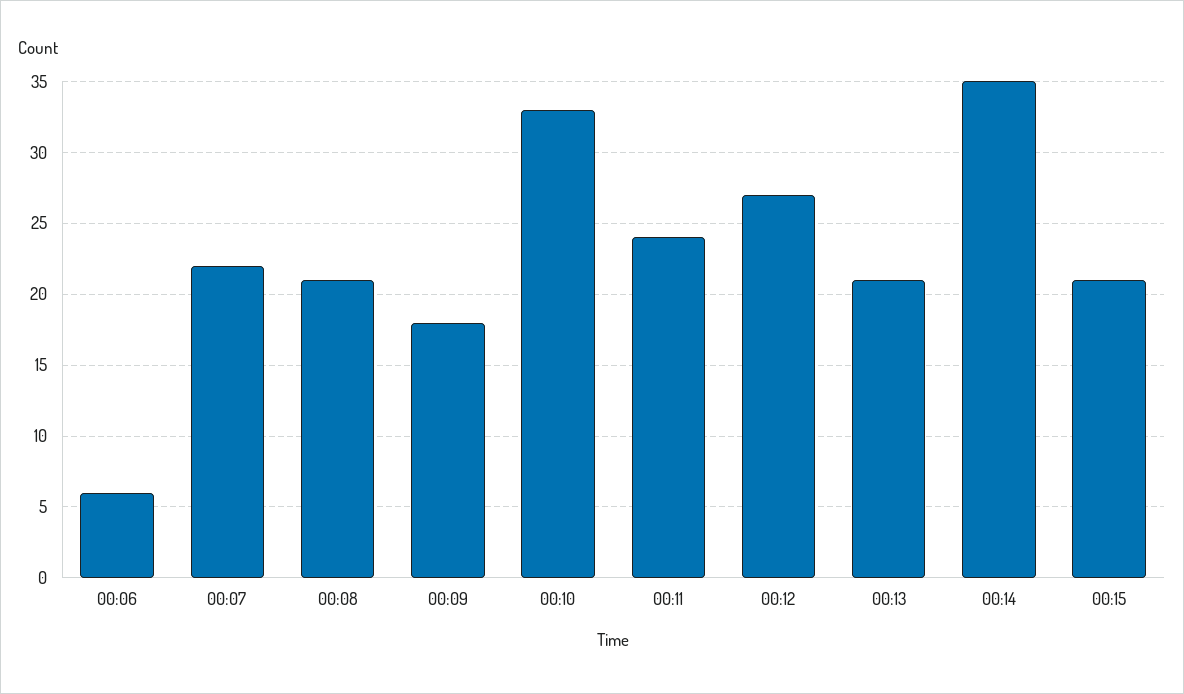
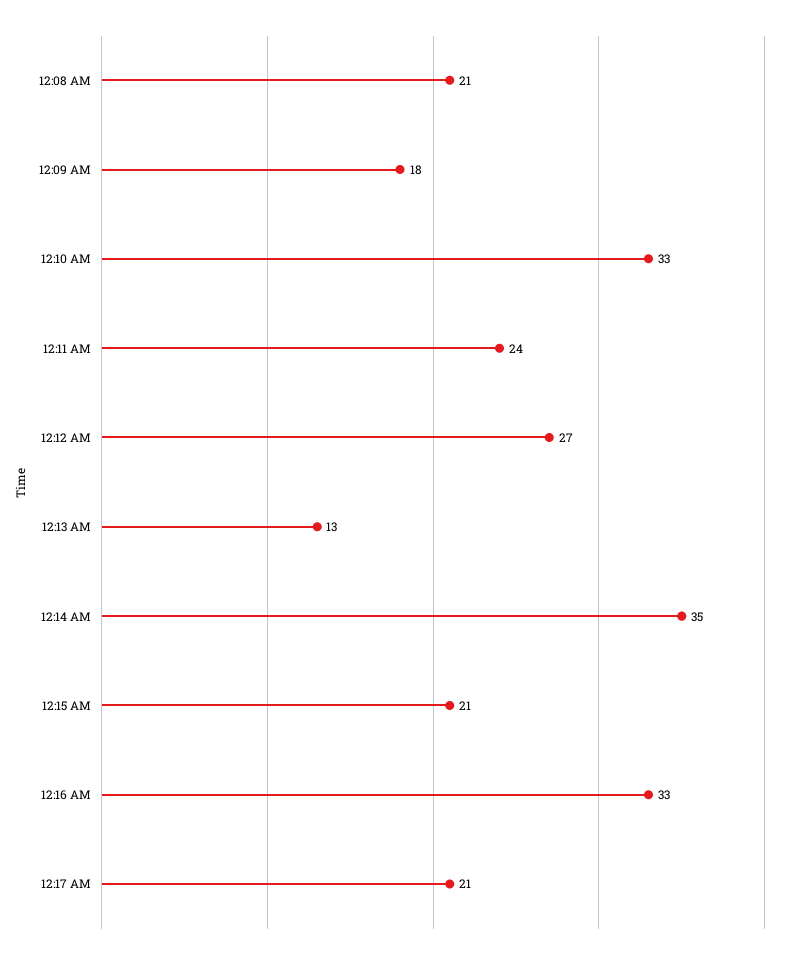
00:06: 6 -> none
00:07: 22 -> none
00:13: 21 -> 13
12:16 AM: none -> 33
12:17 AM: none -> 21

